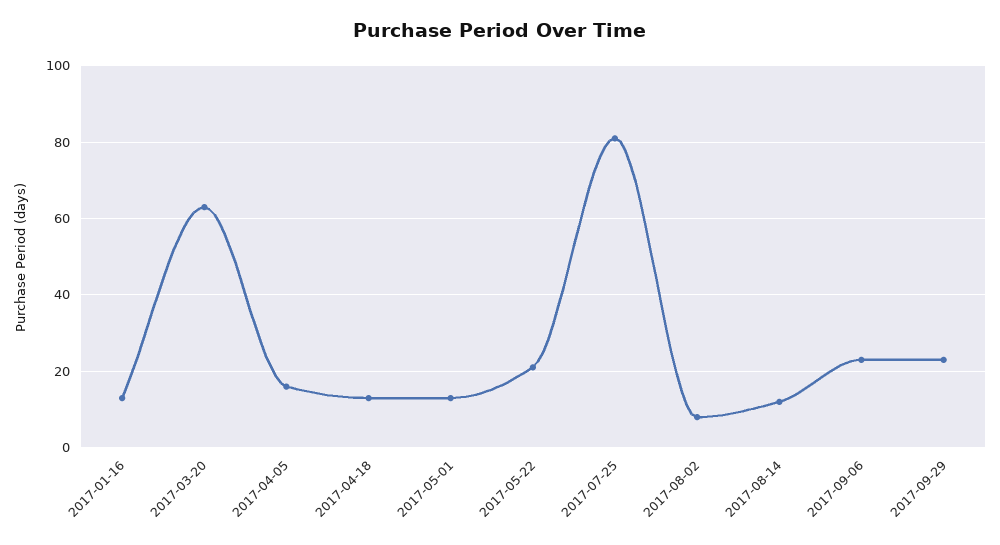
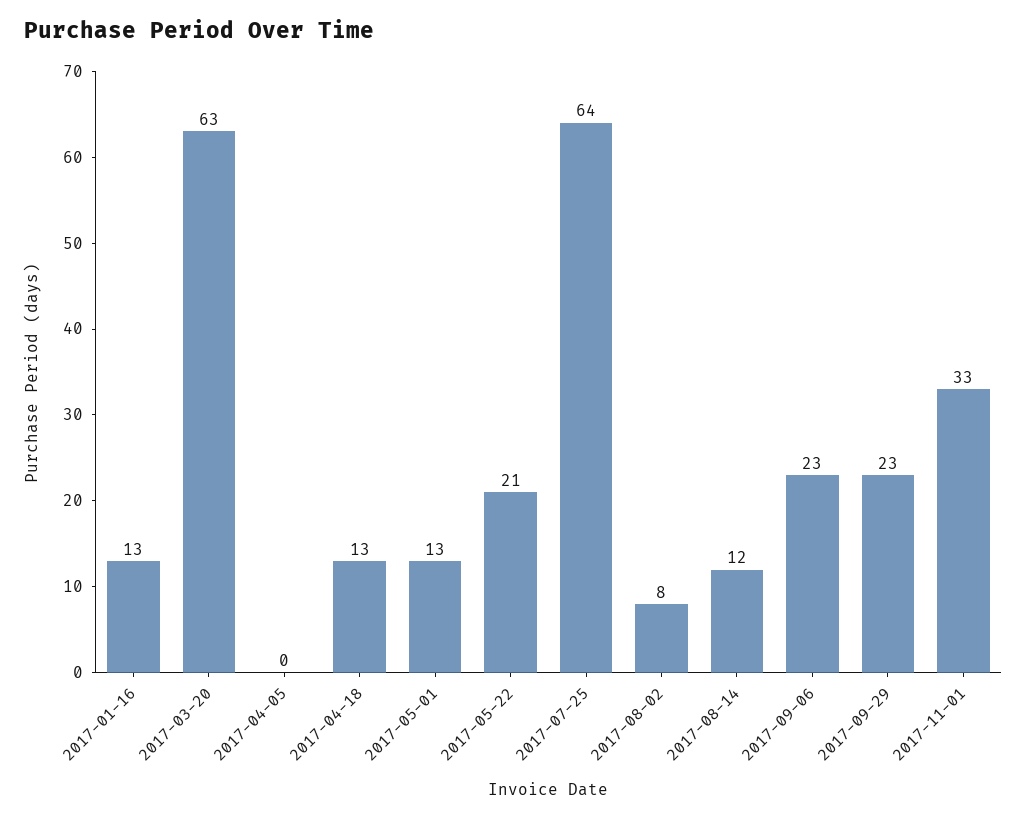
2017-04-05: 15 -> 0
2017-07-25: 80 -> 64
2017-11-01: none -> 33

